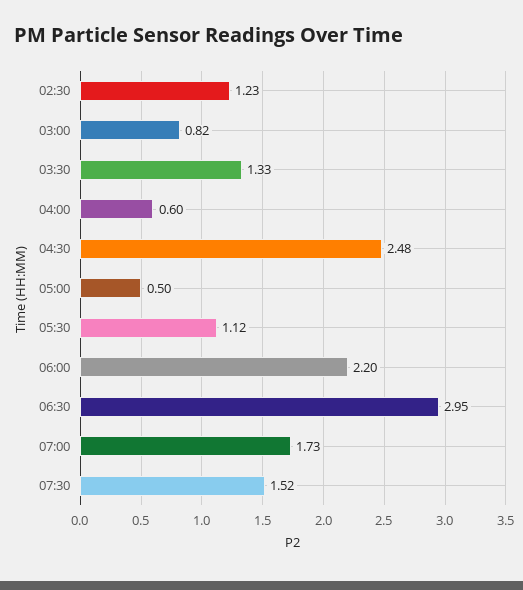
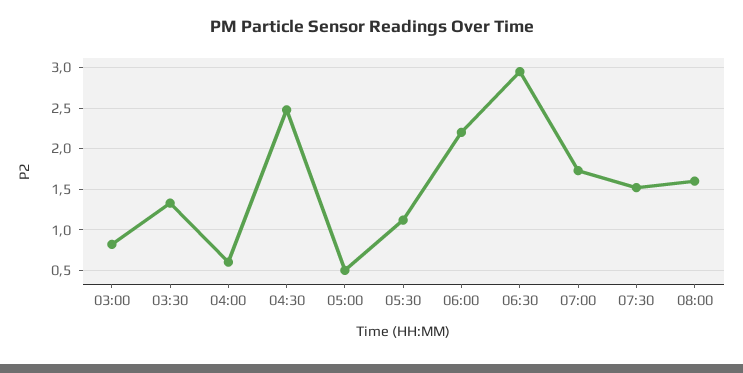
02:30: 1.23 -> none
08:00: none -> 1.6

